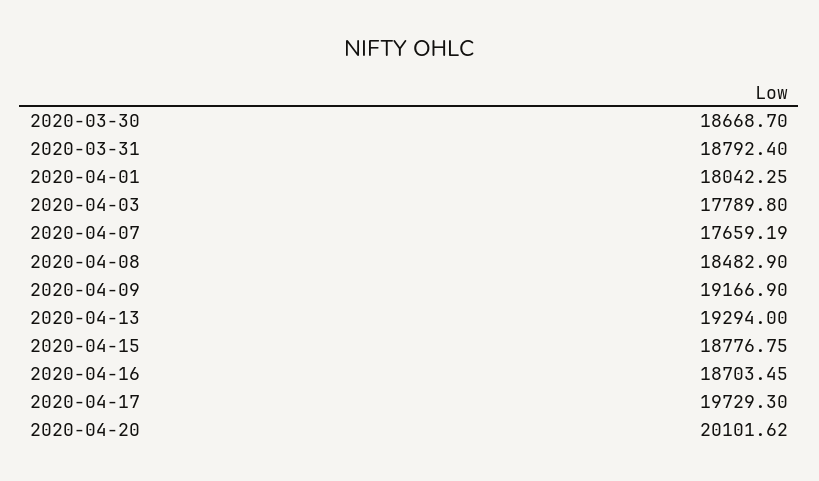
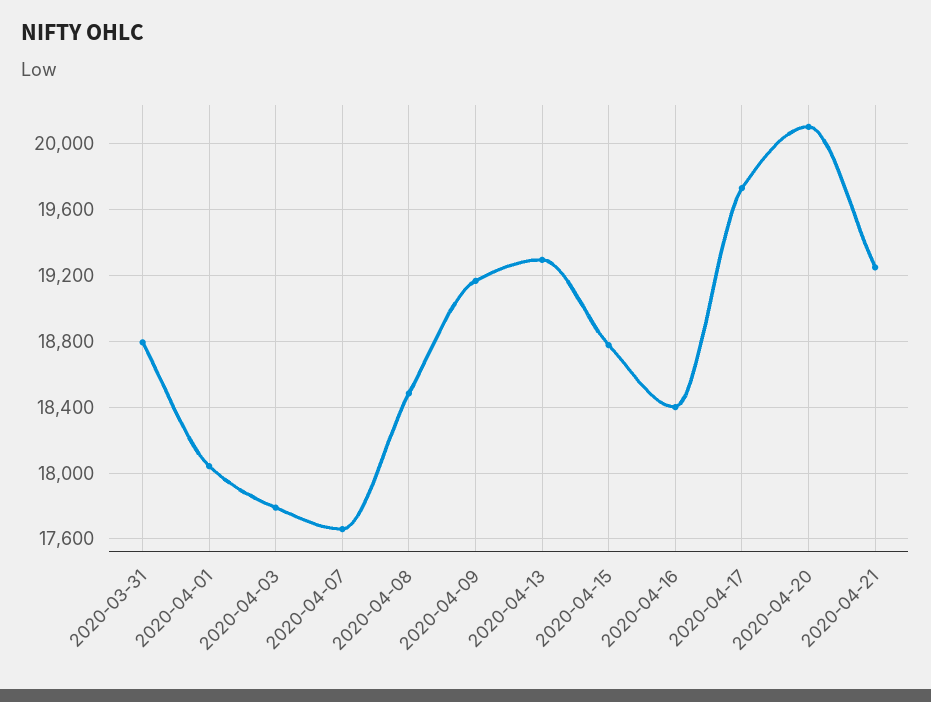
2020-03-30: 18668.7 -> none
2020-04-16: 18703.45 -> 18400
2020-04-21: none -> 19250

